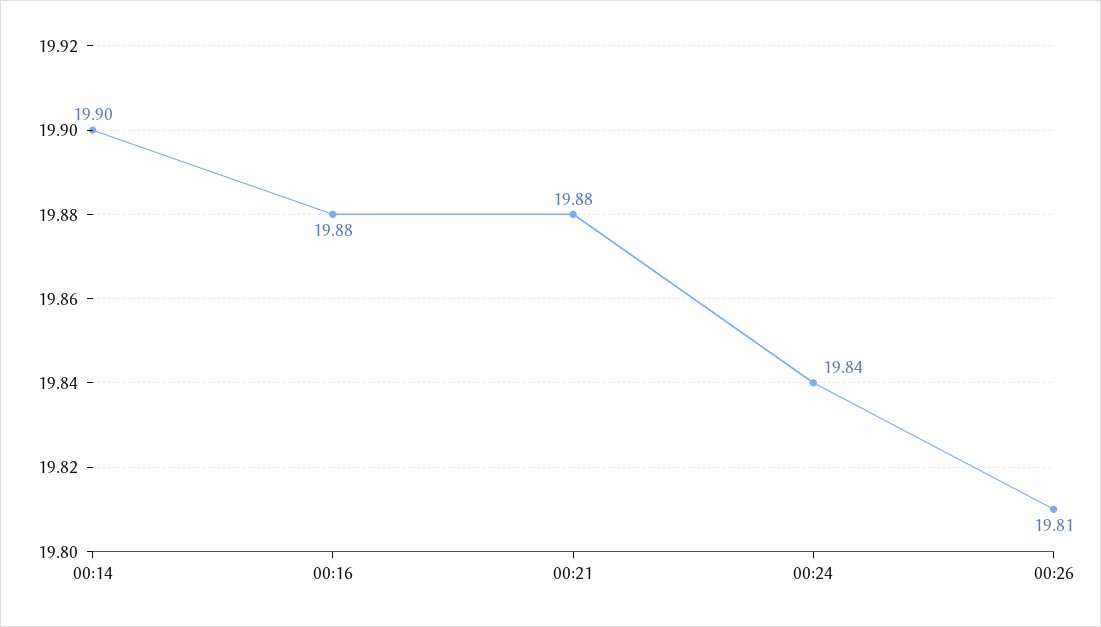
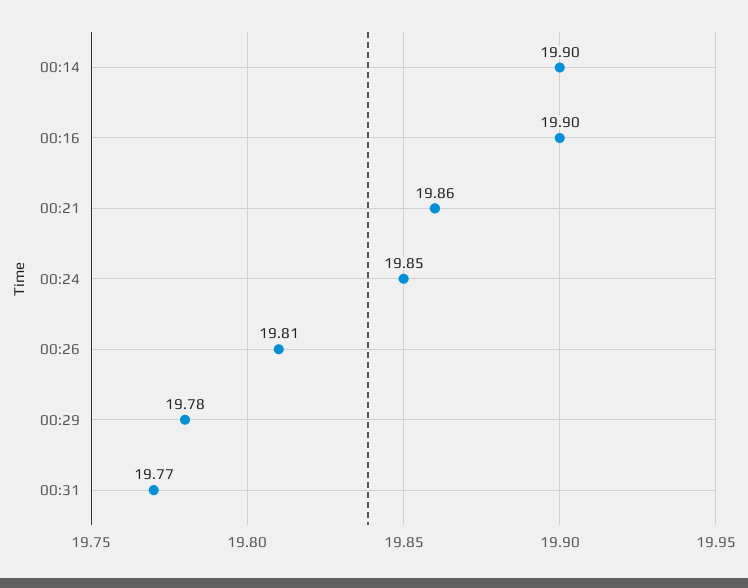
00:16: 19.88 -> 19.9
00:21: 19.88 -> 19.86
00:24: 19.84 -> 19.85
00:29: none -> 19.78
00:31: none -> 19.77

